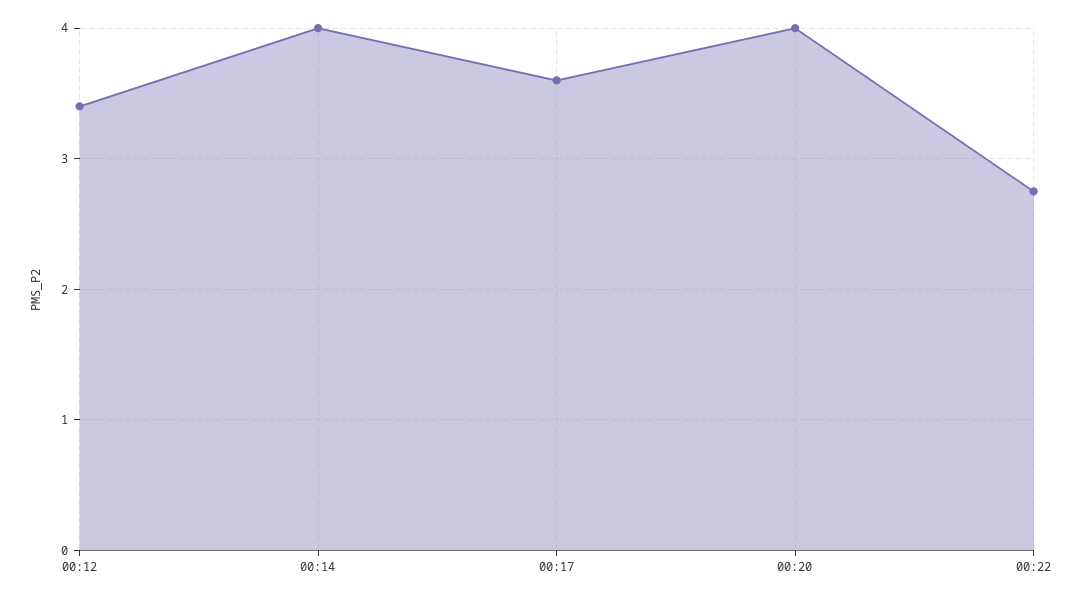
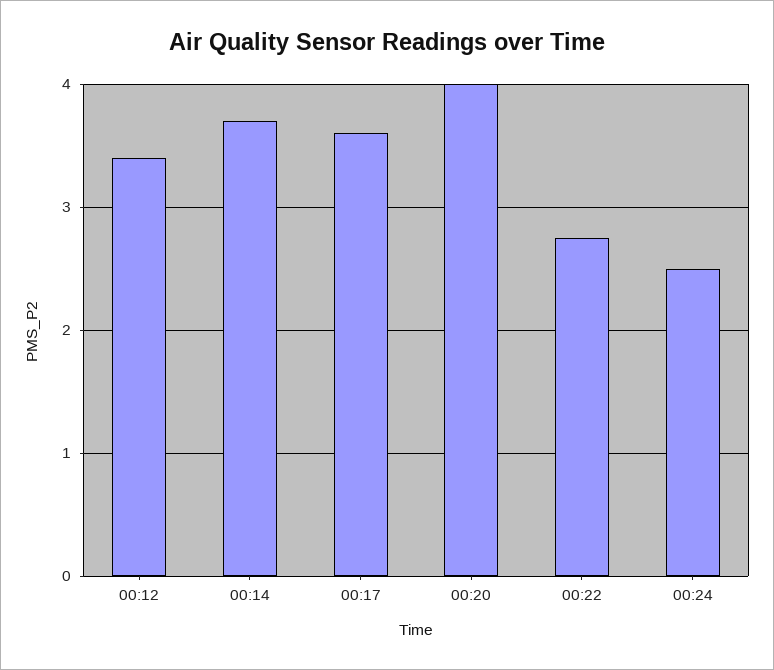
00:14: 4 -> 3.7
00:24: none -> 2.5

